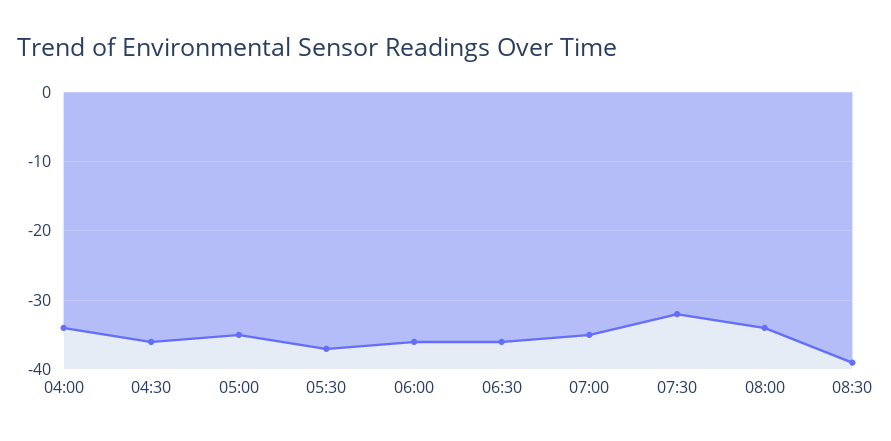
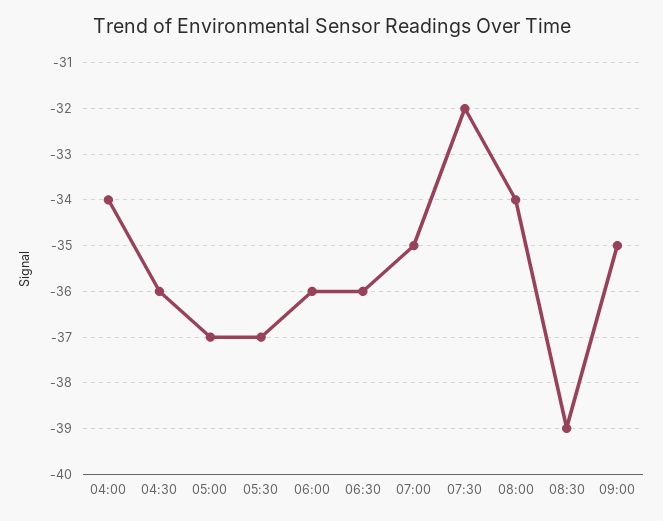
05:00: -35 -> -37
09:00: none -> -35

